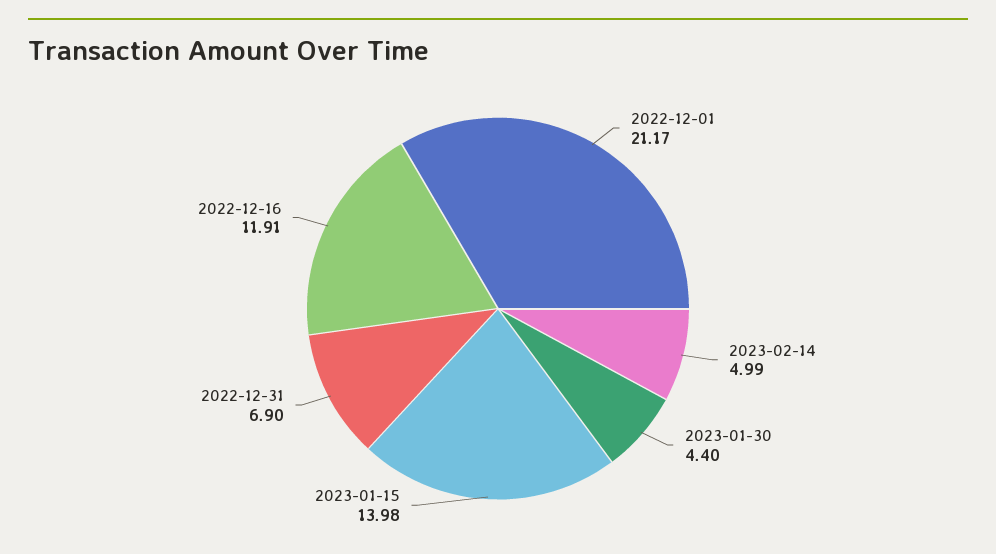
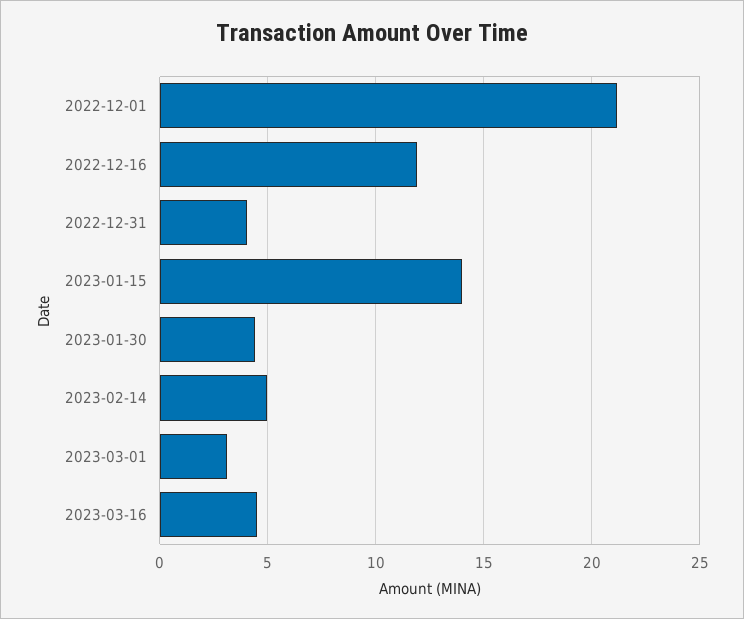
2022-12-31: 6.9 -> 4
2023-03-01: none -> 3
2023-03-16: none -> 4.5

